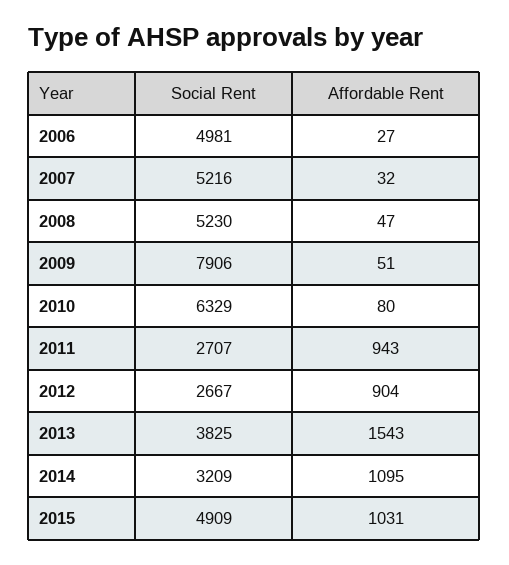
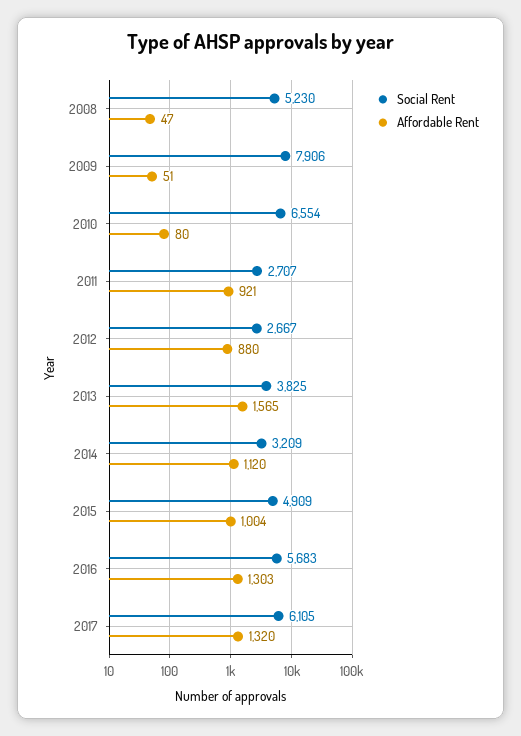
Social Rent, 2006: 4981 -> none
Affordable Rent, 2006: 27 -> none
Social Rent, 2007: 5216 -> none
Affordable Rent, 2007: 32 -> none
Social Rent, 2010: 6329 -> 6554
Affordable Rent, 2011: 943 -> 921
Affordable Rent, 2012: 904 -> 880
Affordable Rent, 2013: 1543 -> 1565
Affordable Rent, 2014: 1095 -> 1120
Affordable Rent, 2015: 1031 -> 1004
Social Rent, 2016: none -> 5683
Affordable Rent, 2016: none -> 1303
Social Rent, 2017: none -> 6105
Affordable Rent, 2017: none -> 1320

